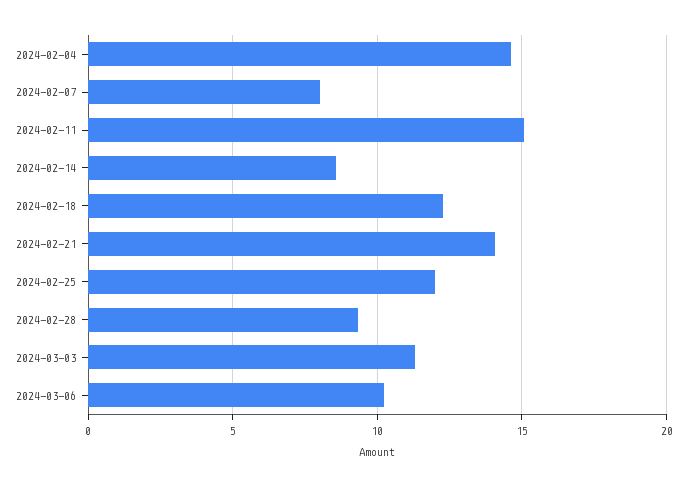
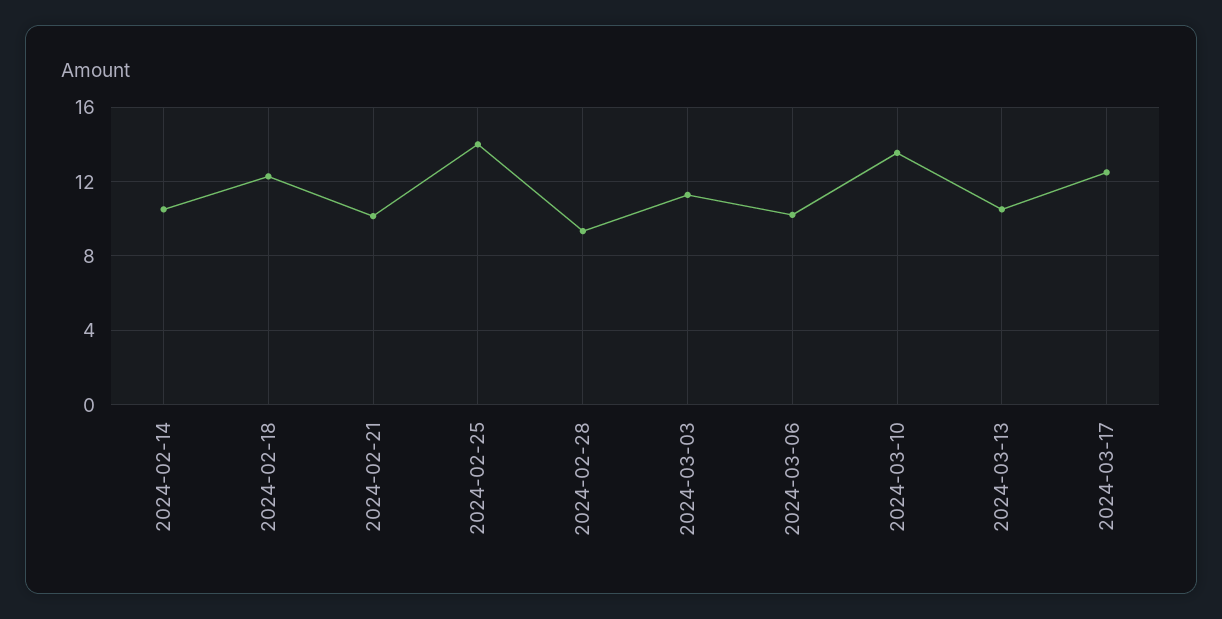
2024-02-04: 14.5 -> none
2024-02-07: 8 -> none
2024-02-11: 15 -> none
2024-02-14: 8.5 -> 10.5
2024-02-21: 14 -> 10
2024-02-25: 12 -> 14
2024-03-10: none -> 13.5
2024-03-13: none -> 10.5
2024-03-17: none -> 12.5

